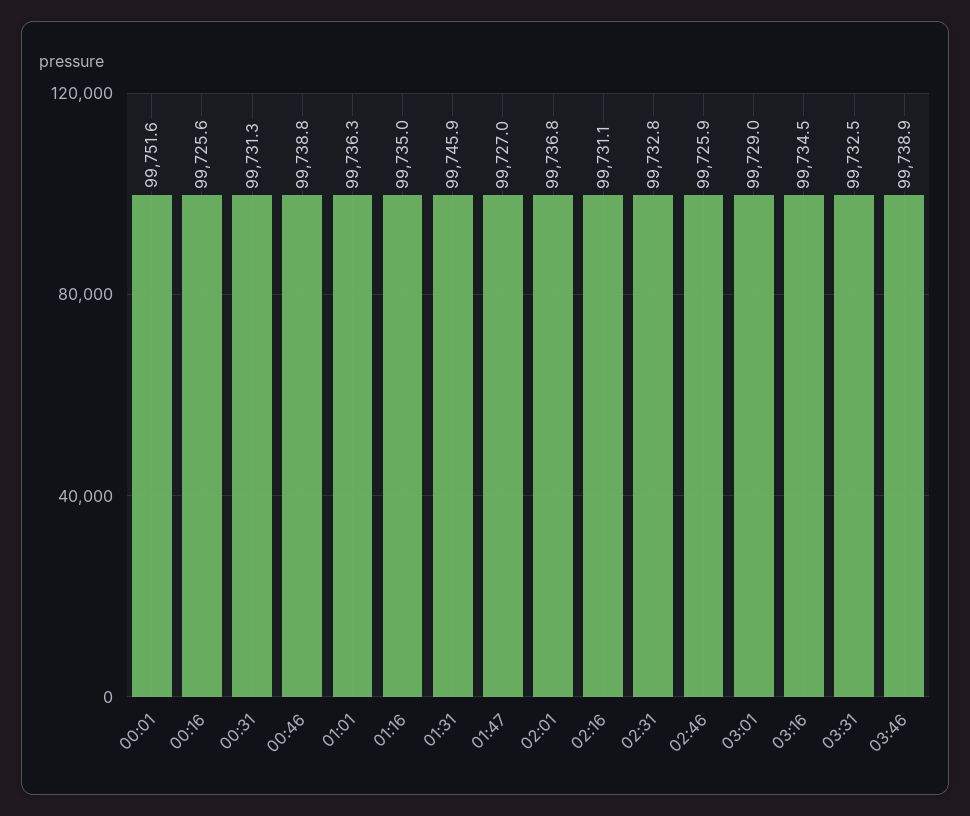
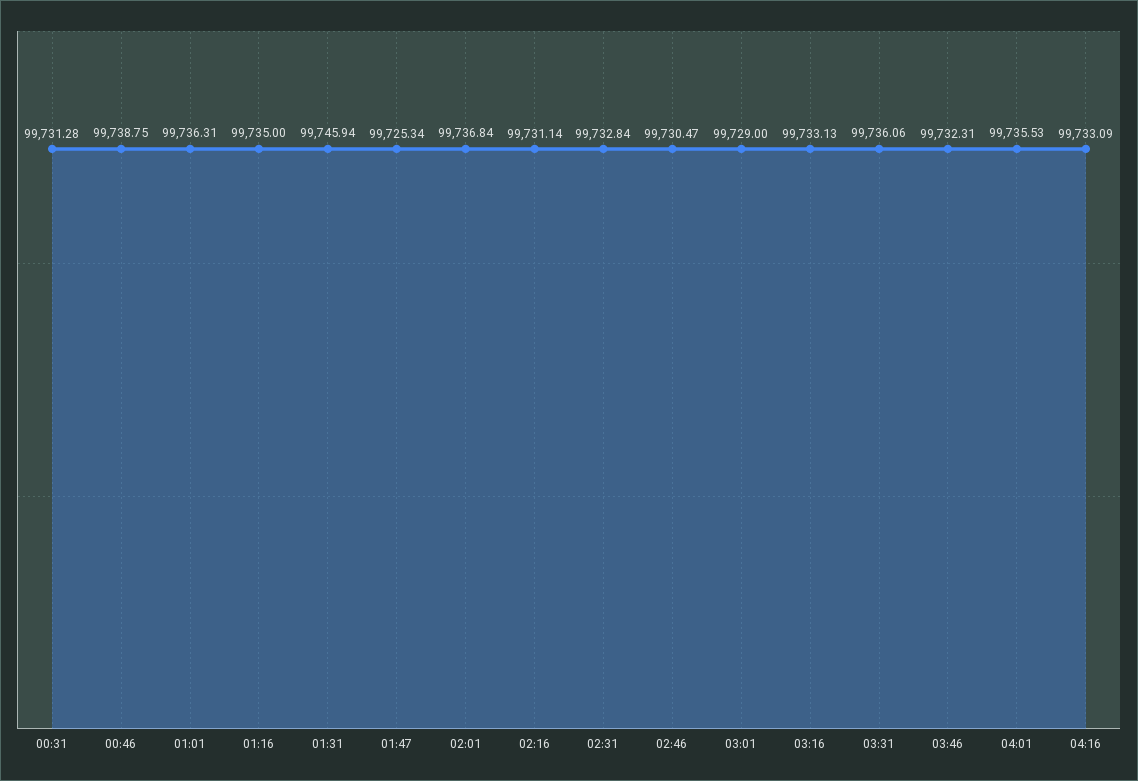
00:01: 99751.6 -> none
00:16: 99725.6 -> none
01:47: 99727 -> 99725.34
02:46: 99725.9 -> 99730.47
03:16: 99734.5 -> 99733.13
03:31: 99732.5 -> 99736.06
03:46: 99738.9 -> 99732.31
04:01: none -> 99735.53
04:16: none -> 99733.09

